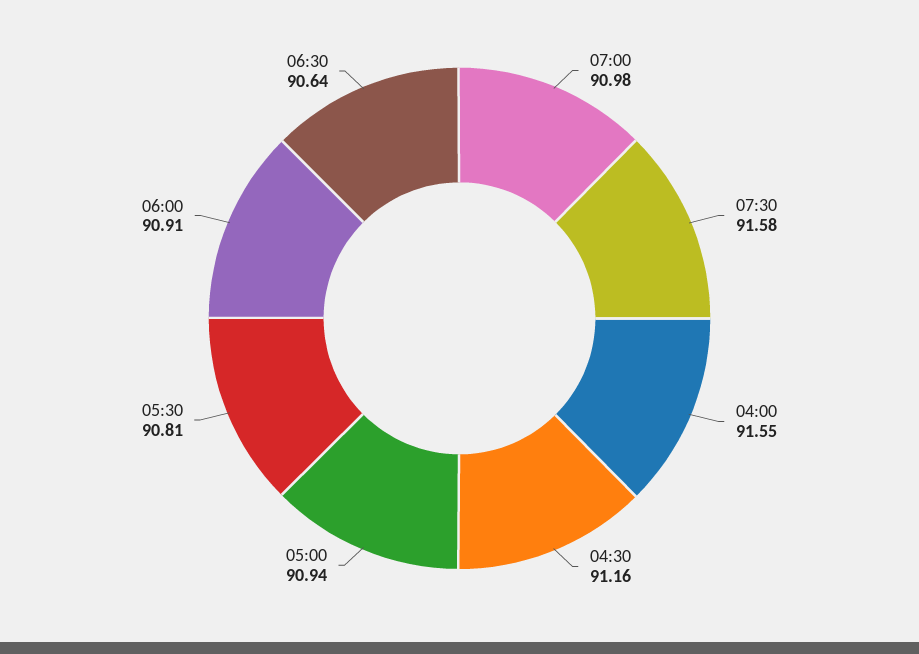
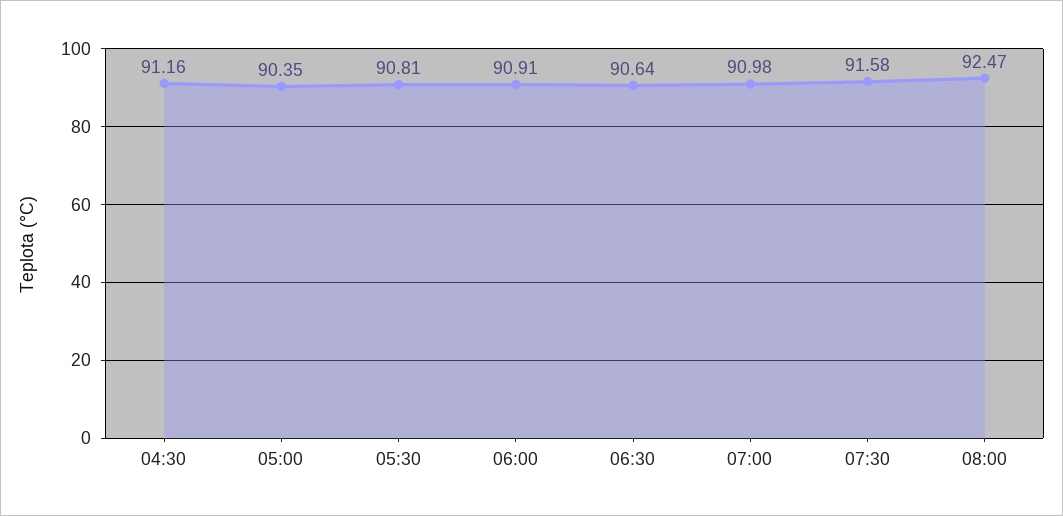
04:00: 91.55 -> none
05:00: 90.94 -> 90.35
08:00: none -> 92.47

